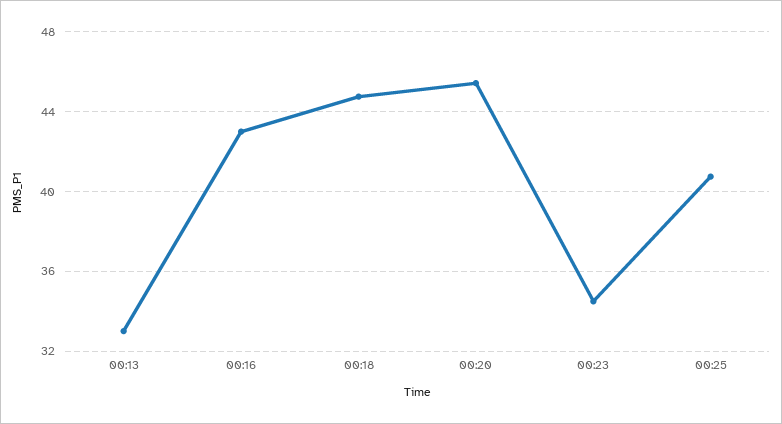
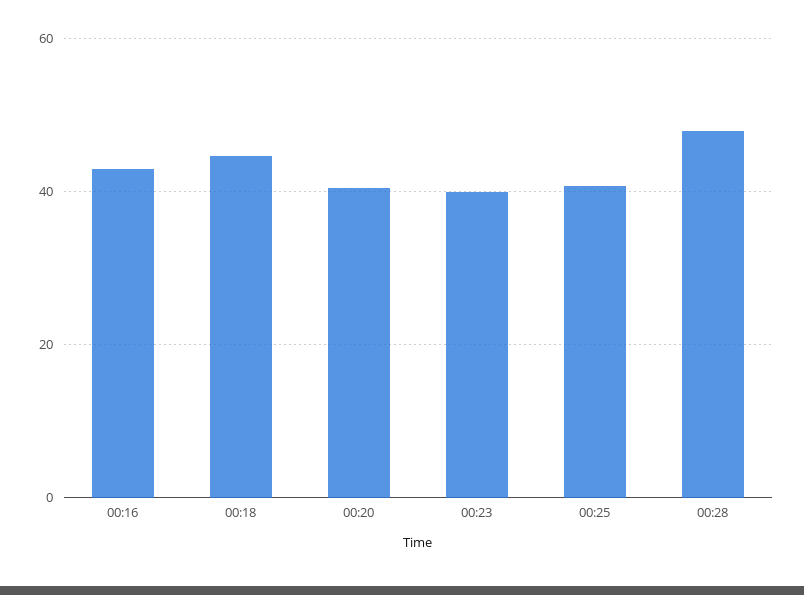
00:13: 33 -> none
00:20: 45.5 -> 40
00:23: 34.5 -> 40
00:28: none -> 48

